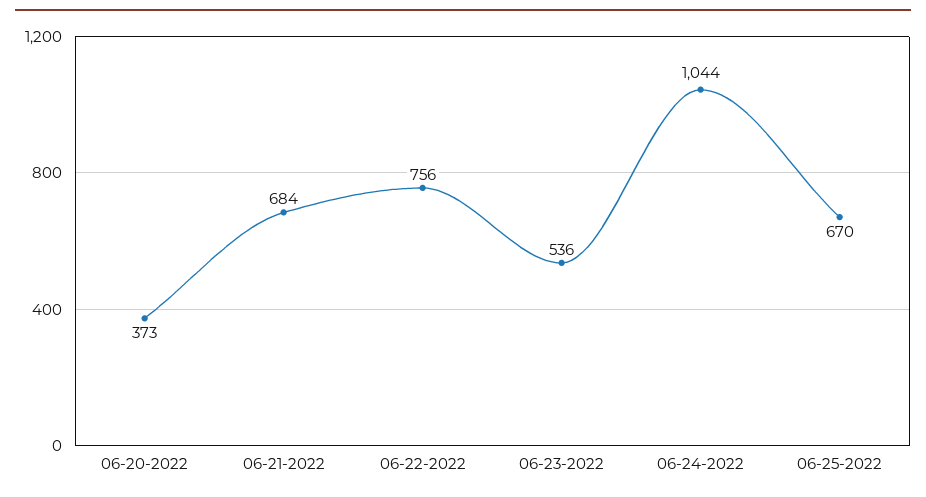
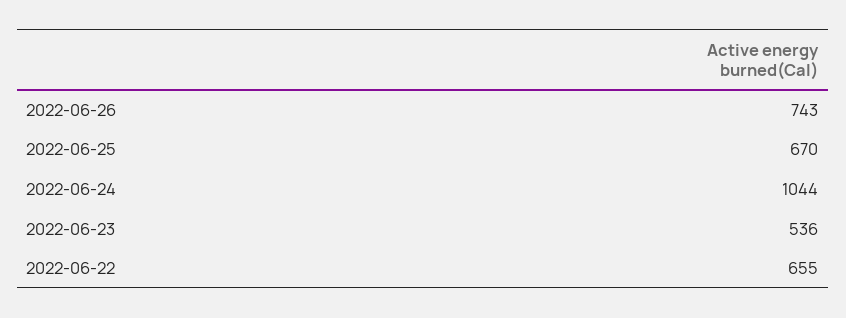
06-20-2022: 373 -> none
06-21-2022: 684 -> none
06-22-2022: 756 -> 655
2022-06-26: none -> 743

